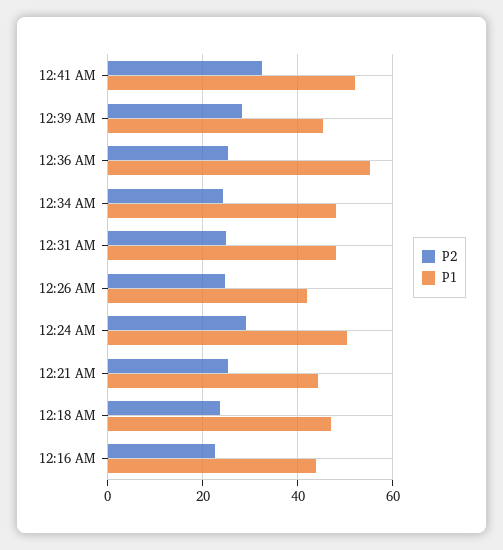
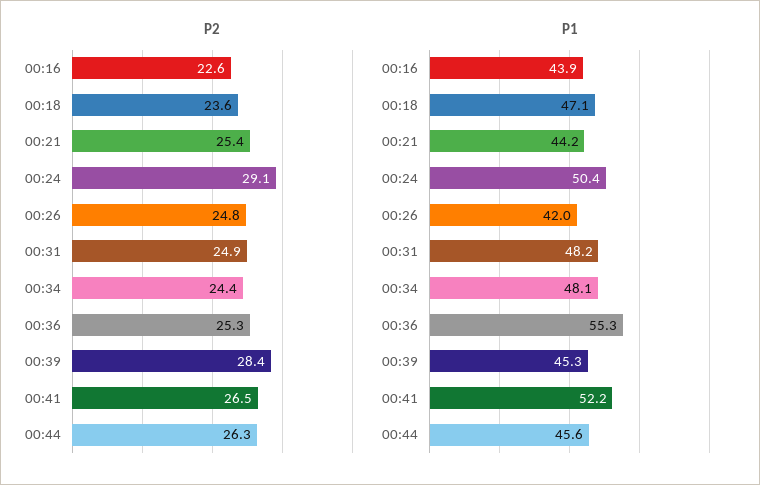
P2, 12:41 AM: 32 -> 26.5
P2, 00:44: none -> 26.3
P1, 00:44: none -> 45.6

